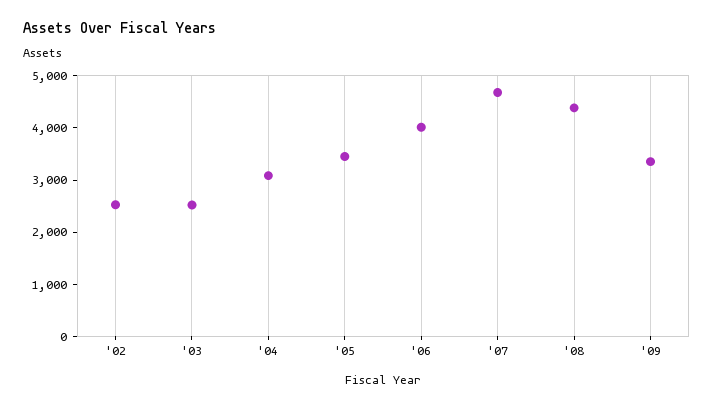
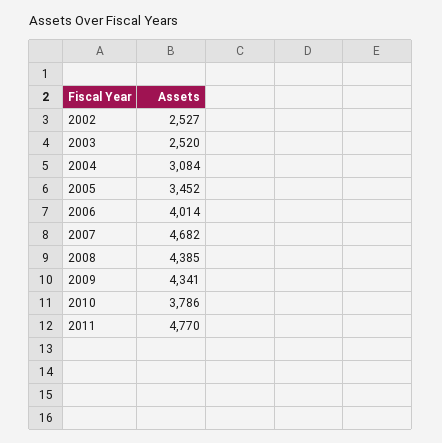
'09: 3400 -> 4341
2010: none -> 3786
2011: none -> 4770

